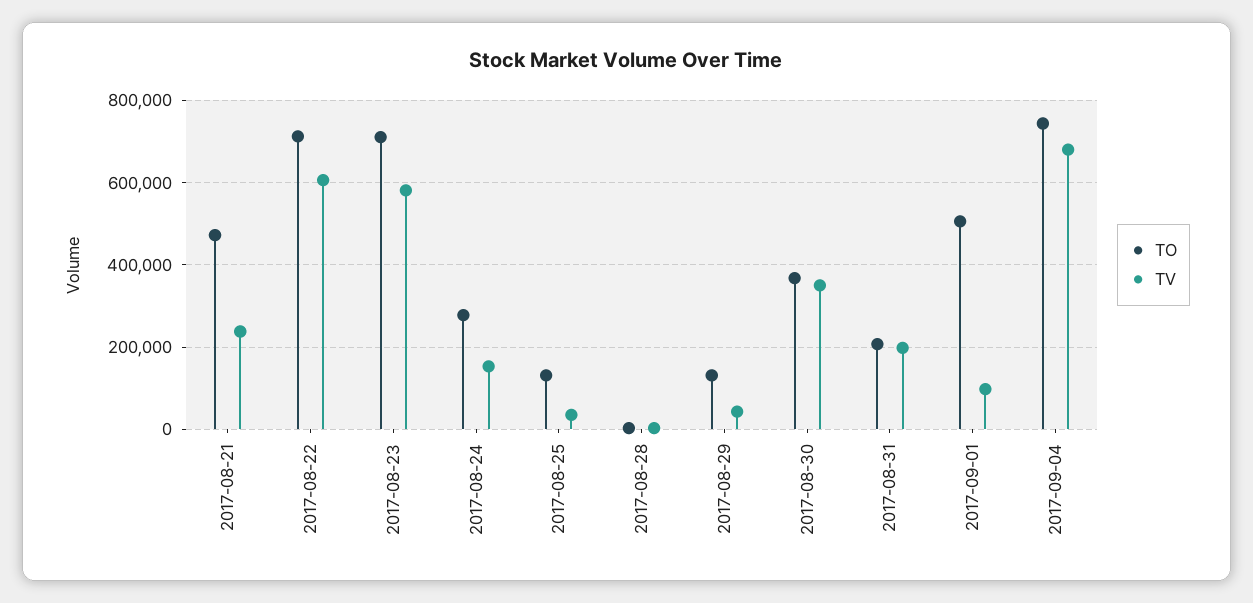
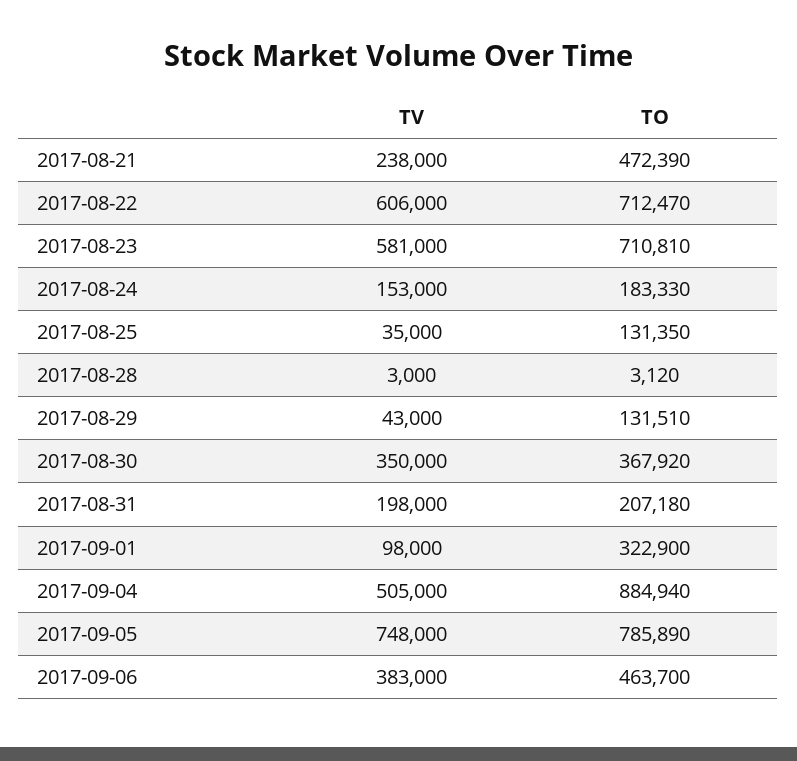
TO, 2017-08-24: 280000 -> 183330
TO, 2017-09-01: 500000 -> 322900
TO, 2017-09-04: 740000 -> 884940
TV, 2017-09-04: 680000 -> 505000
TV, 2017-09-05: none -> 748000
TO, 2017-09-05: none -> 785890
TV, 2017-09-06: none -> 383000
TO, 2017-09-06: none -> 463700

